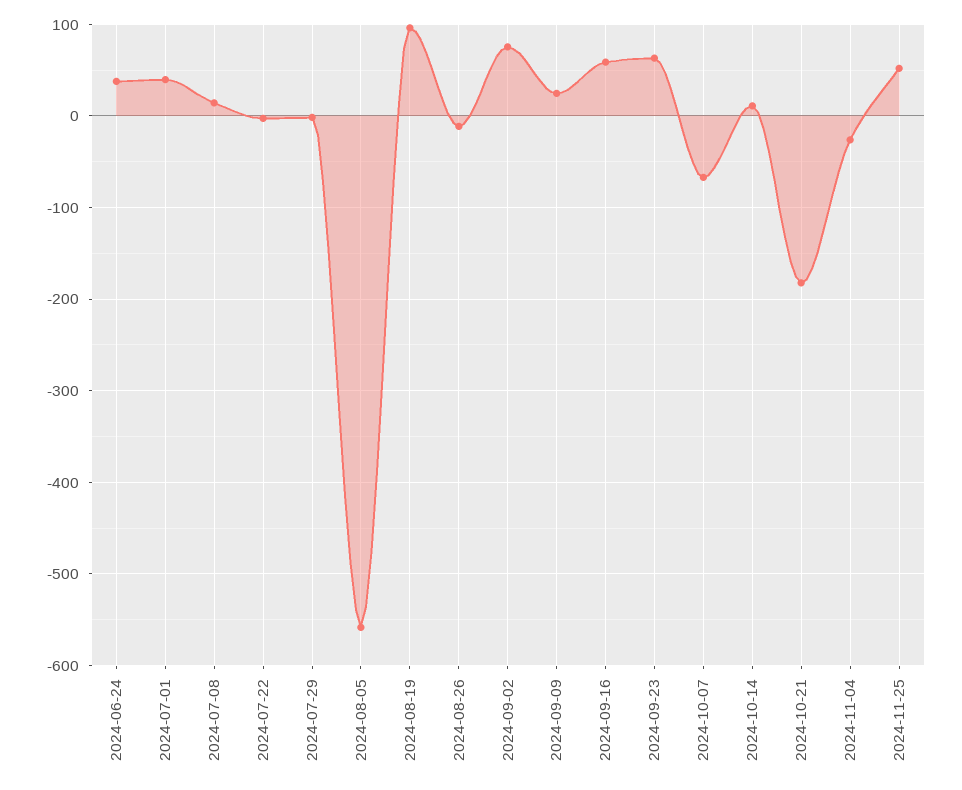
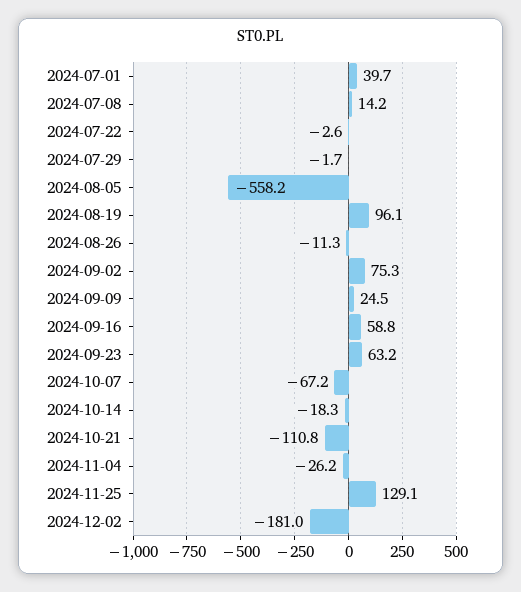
2024-06-24: 40 -> none
2024-10-14: 10 -> -18.3
2024-10-21: -180 -> -110.8
2024-11-25: 50 -> 129.1
2024-12-02: none -> -181

